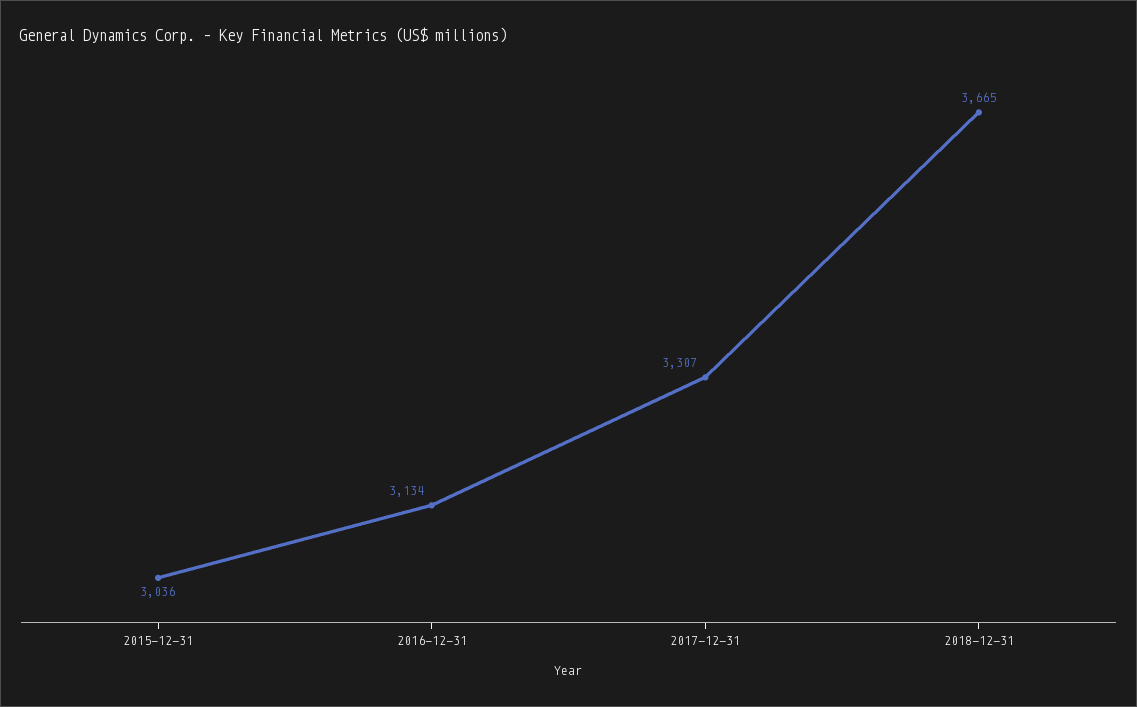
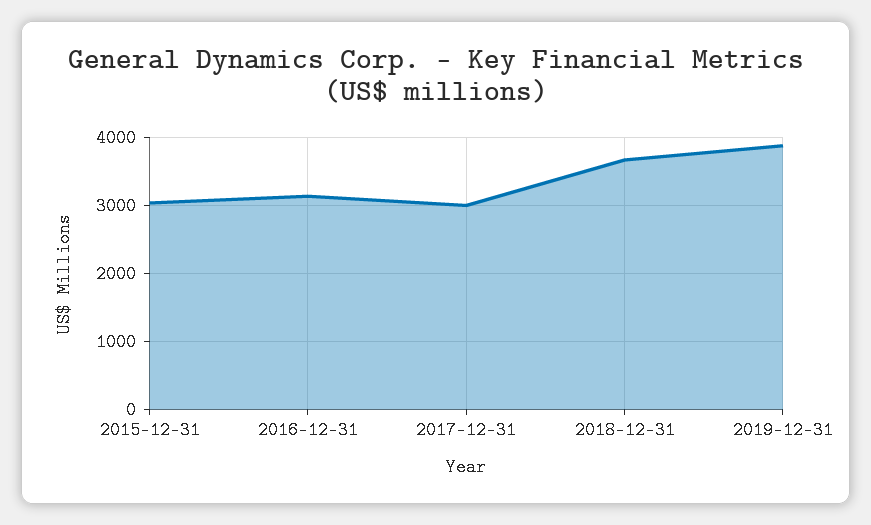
2017-12-31: 3307 -> 3000
2019-12-31: none -> 3900

